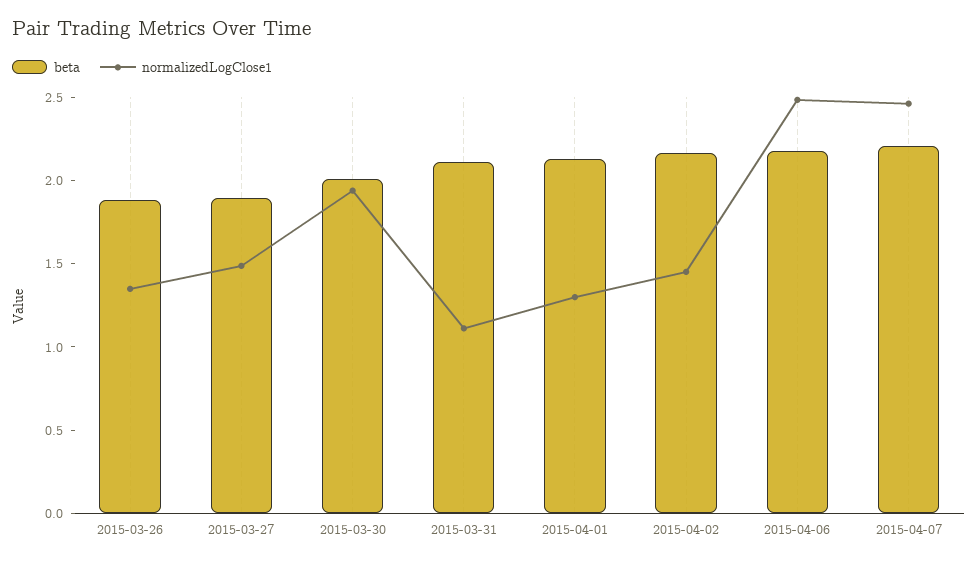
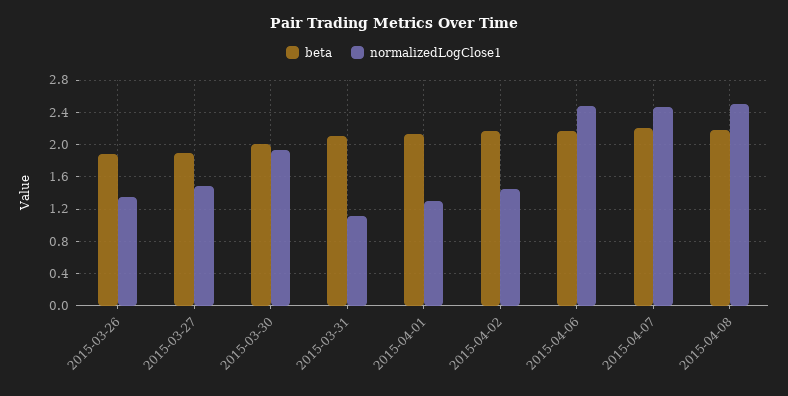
beta, 2015-04-08: none -> 2.2
normalizedLogClose1, 2015-04-08: none -> 2.5

